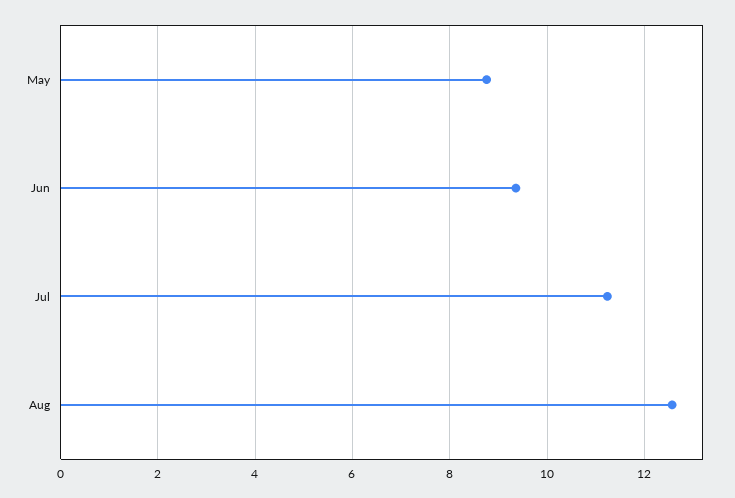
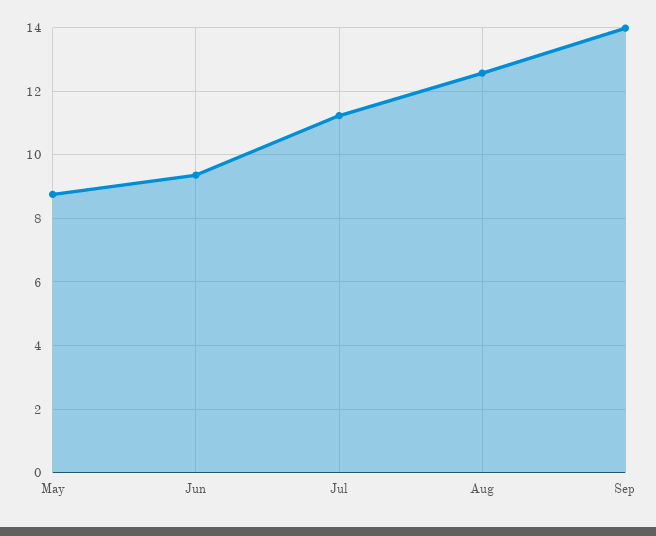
Sep: none -> 14

